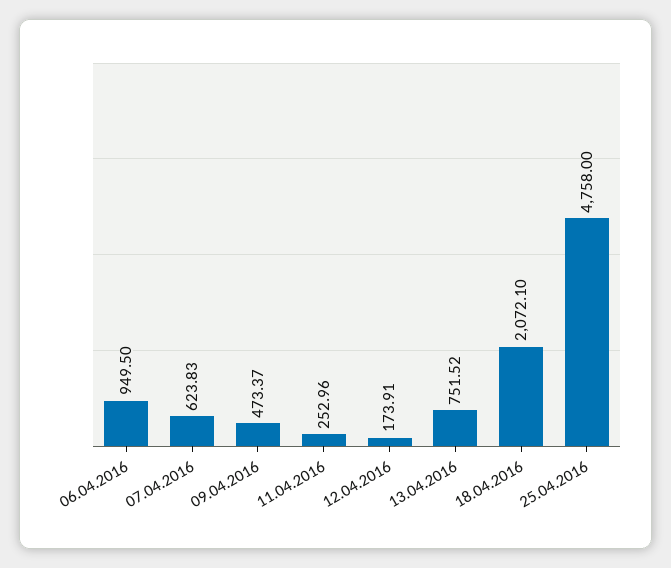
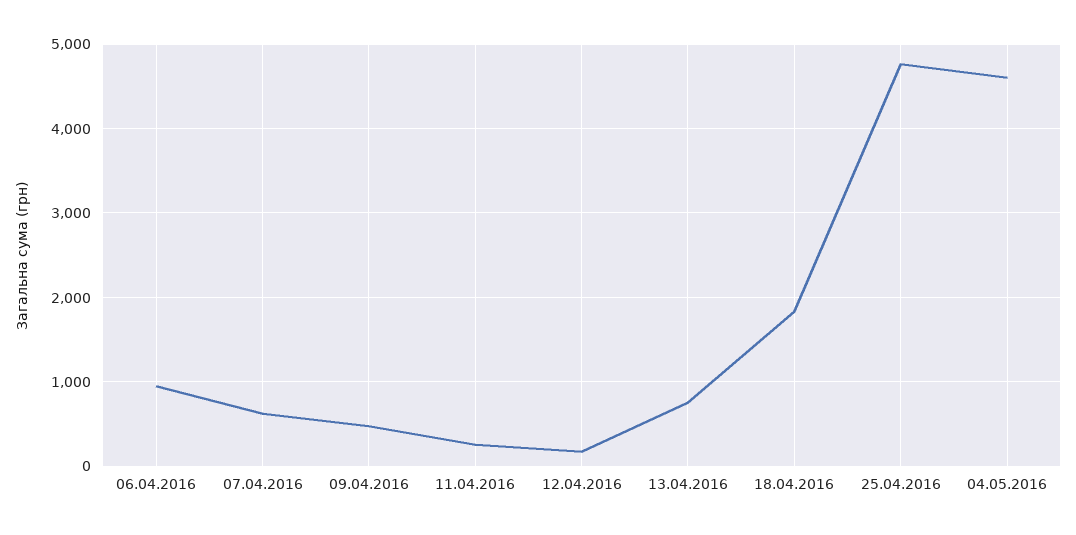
18.04.2016: 2072.1 -> 1800
04.05.2016: none -> 4600

